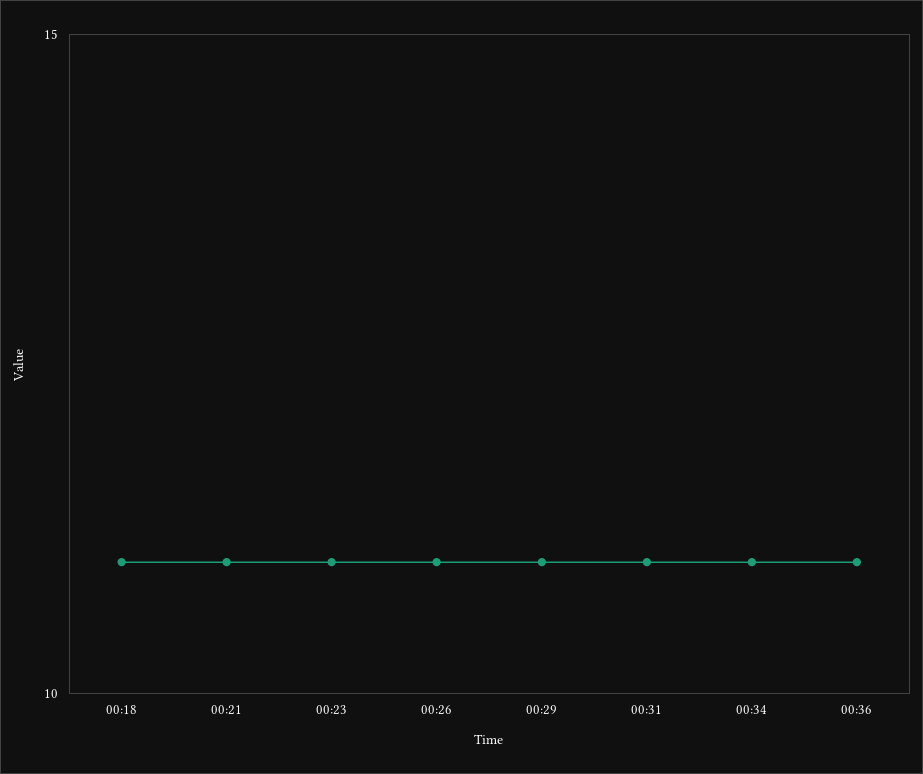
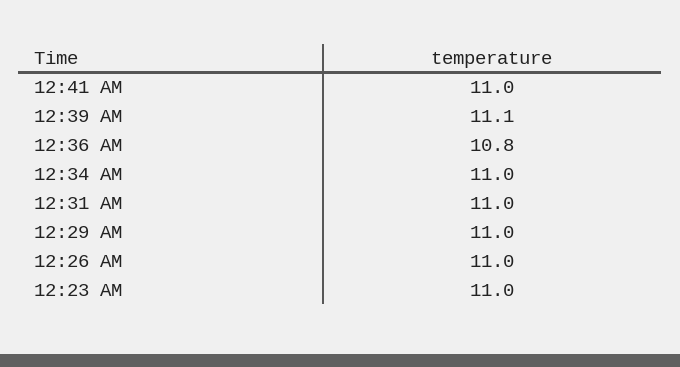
00:18: 11 -> none
00:21: 11 -> none
00:36: 11 -> 10.8
12:41 AM: none -> 11
12:39 AM: none -> 11.1

